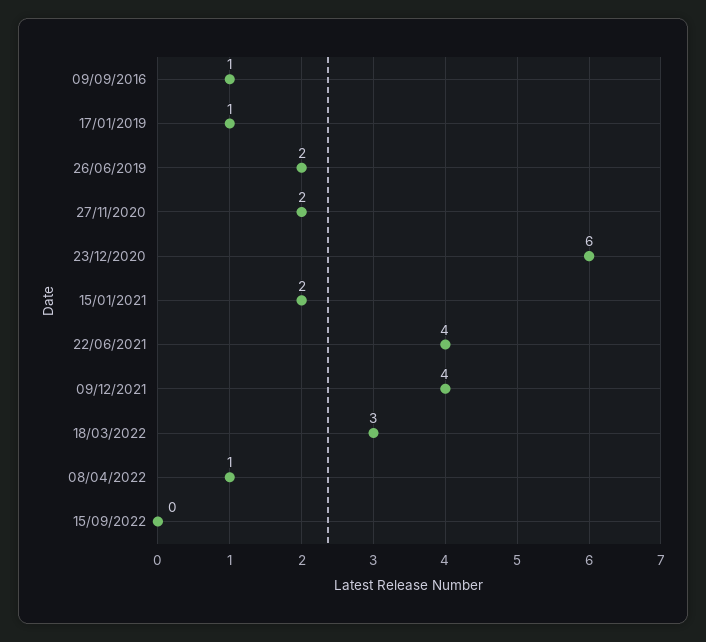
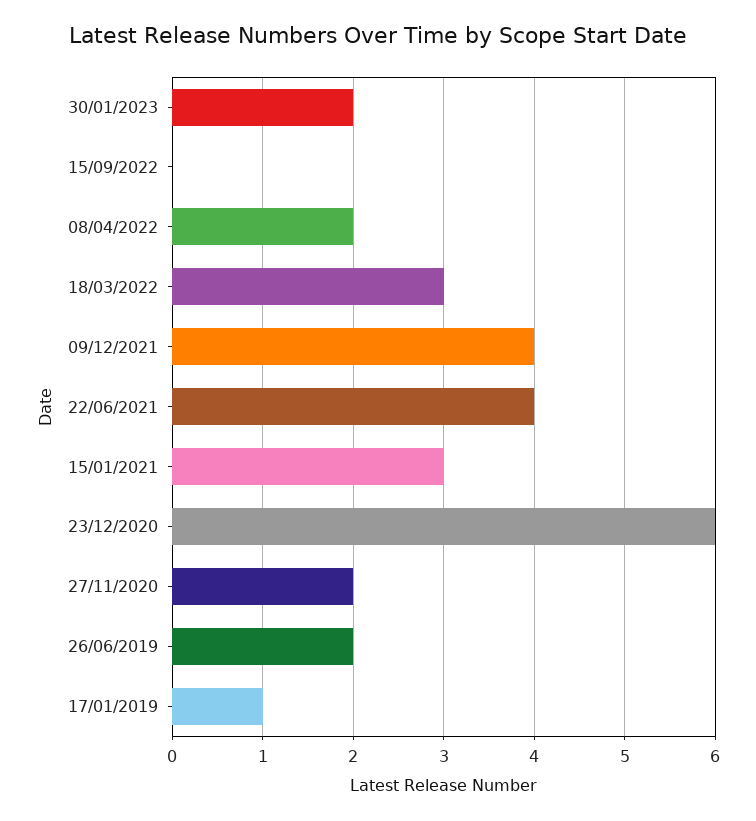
09/09/2016: 1 -> none
15/01/2021: 2 -> 3
08/04/2022: 1 -> 2
30/01/2023: none -> 2

